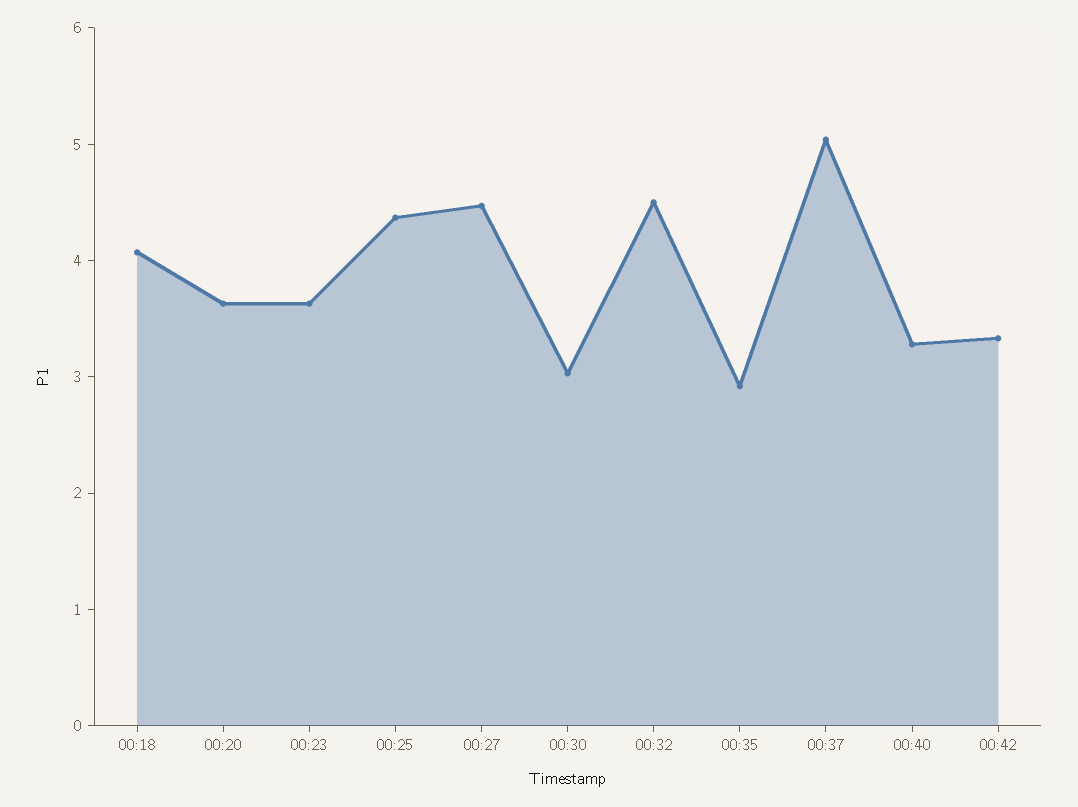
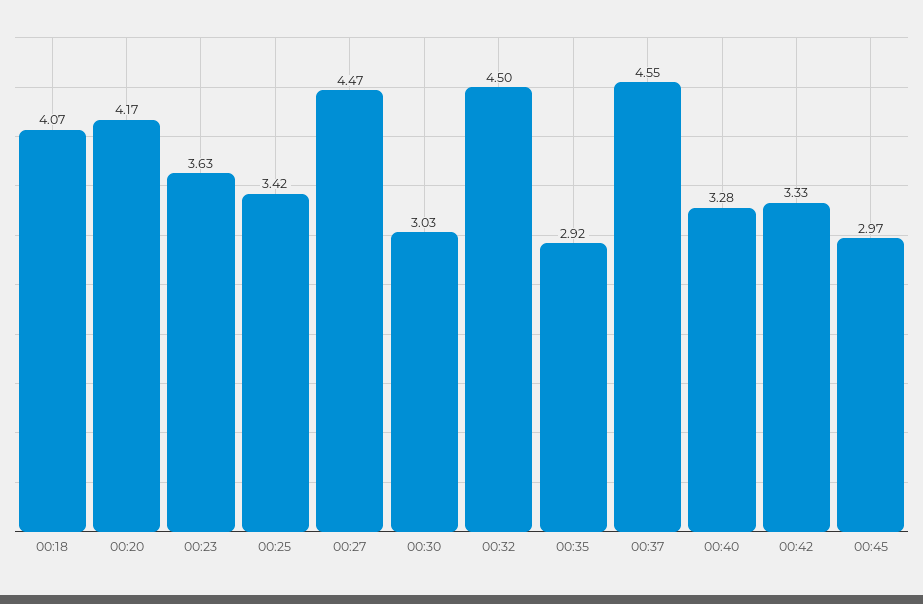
00:20: 3.6 -> 4.17
00:25: 4.4 -> 3.42
00:37: 5 -> 4.55
00:45: none -> 2.97

